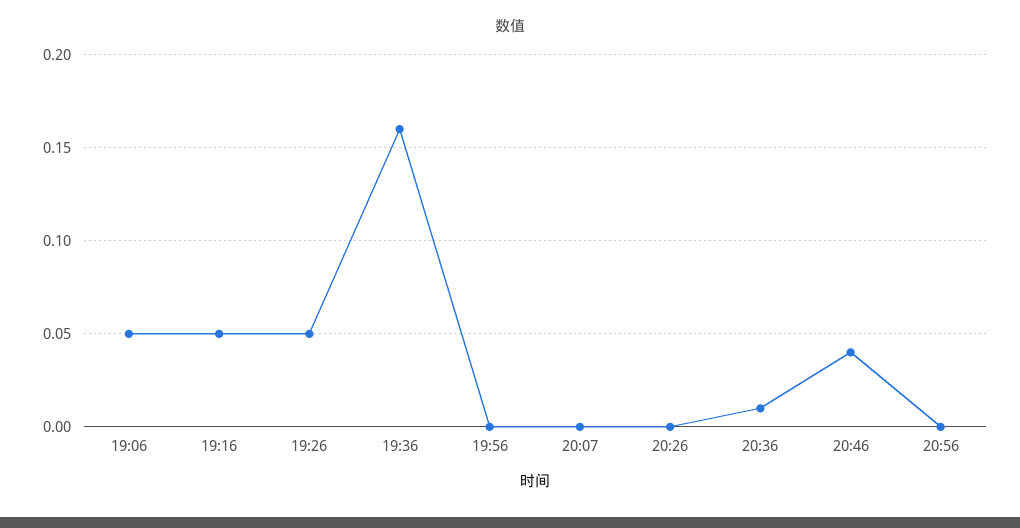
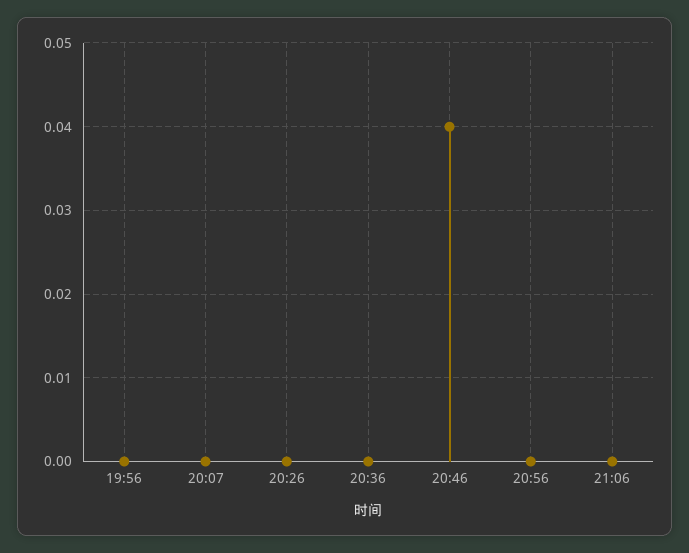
19:06: 0.05 -> none
19:16: 0.05 -> none
19:26: 0.05 -> none
19:36: 0.16 -> none
20:36: 0.01 -> 0
21:06: none -> 0

